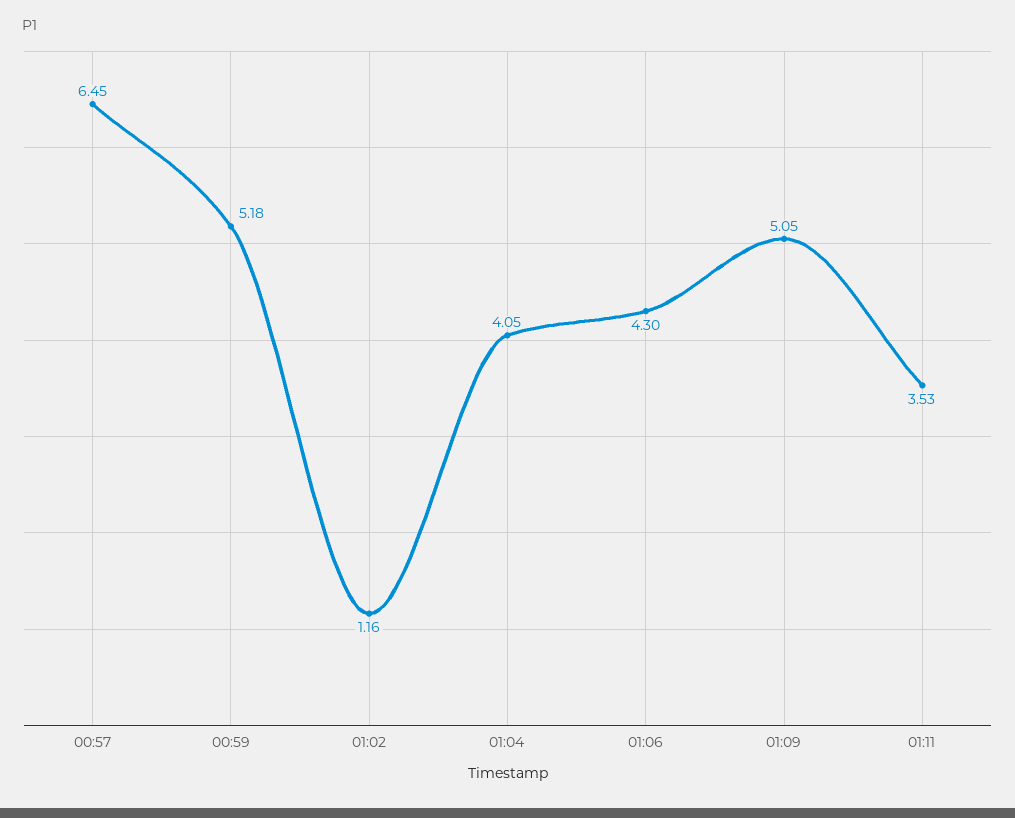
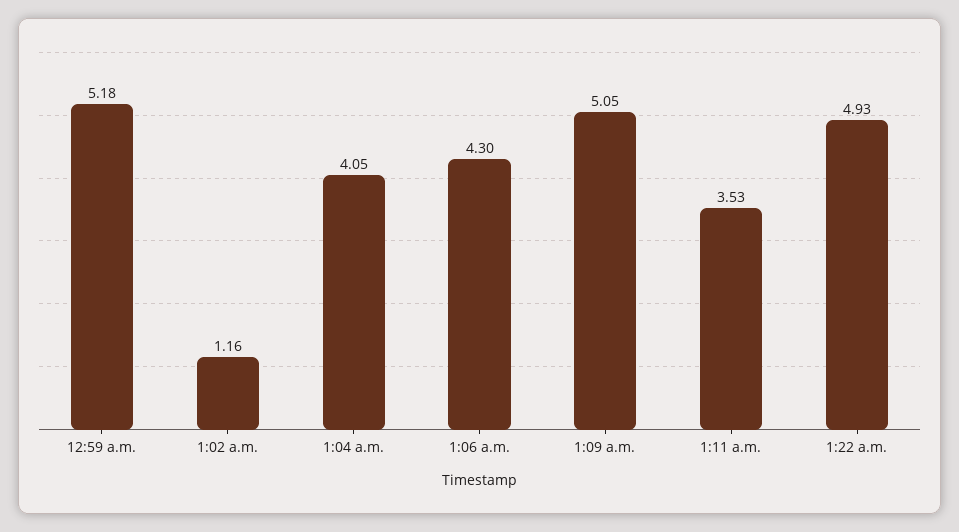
00:57: 6.45 -> none
1:22 a.m.: none -> 4.93

